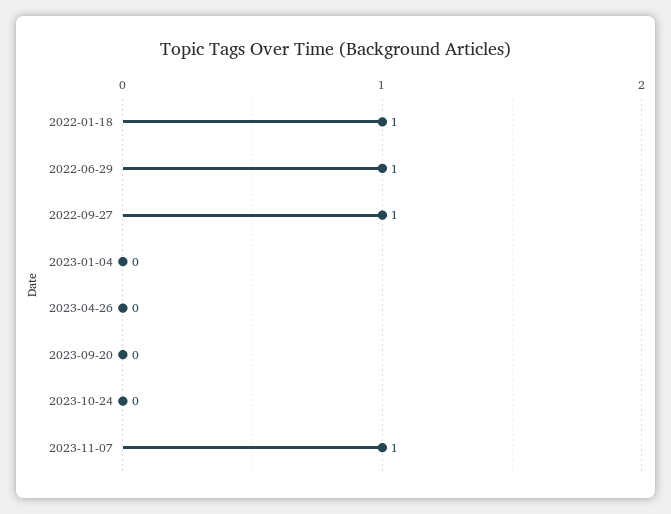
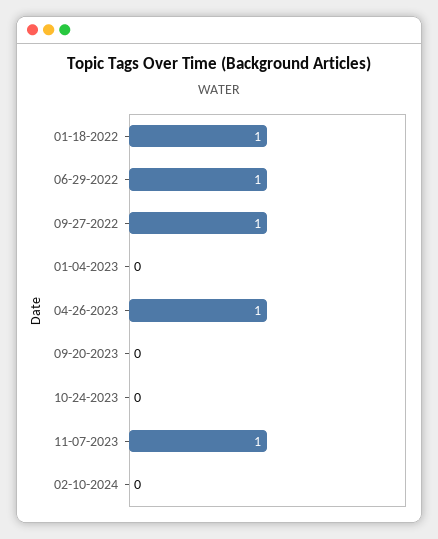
2023-04-26: 0 -> 1
02-10-2024: none -> 0

